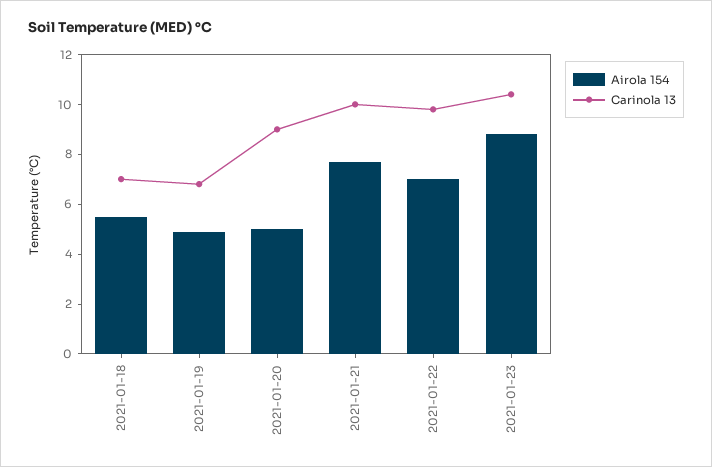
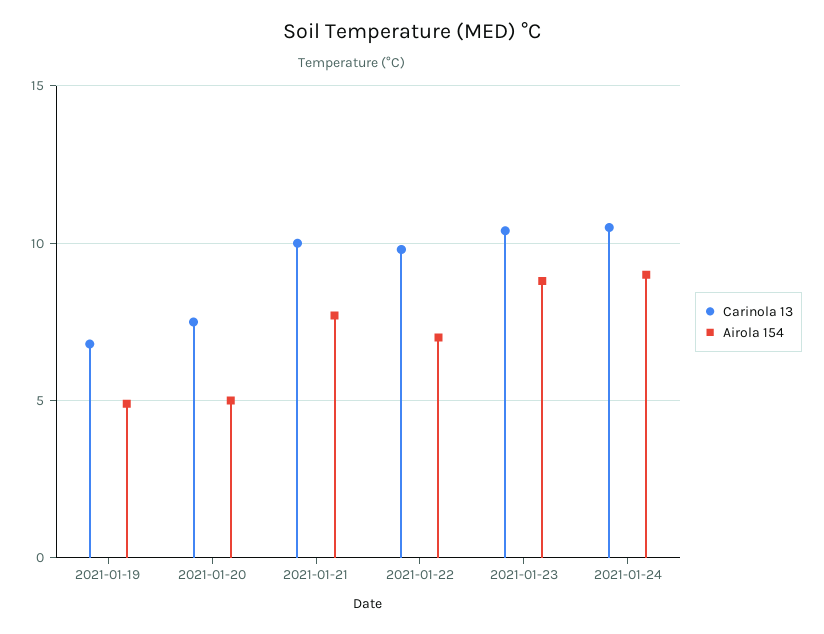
Airola 154, 2021-01-18: 5.5 -> none
Carinola 13, 2021-01-18: 7 -> none
Carinola 13, 2021-01-20: 9 -> 7.5
Carinola 13, 2021-01-24: none -> 10.5
Airola 154, 2021-01-24: none -> 9

